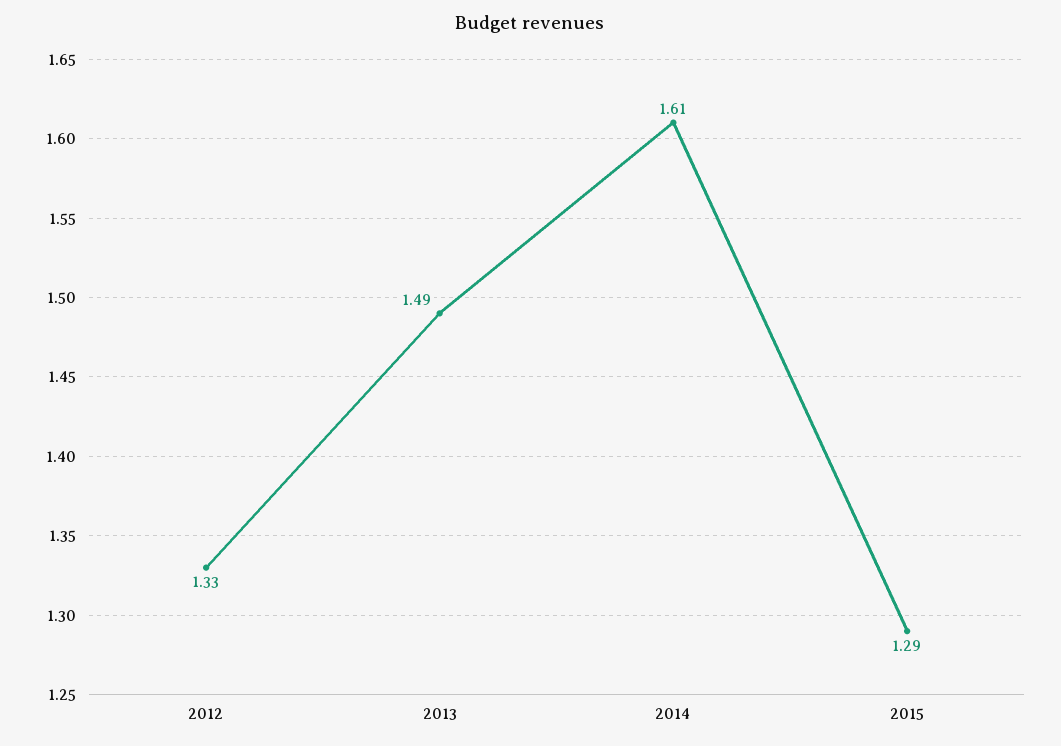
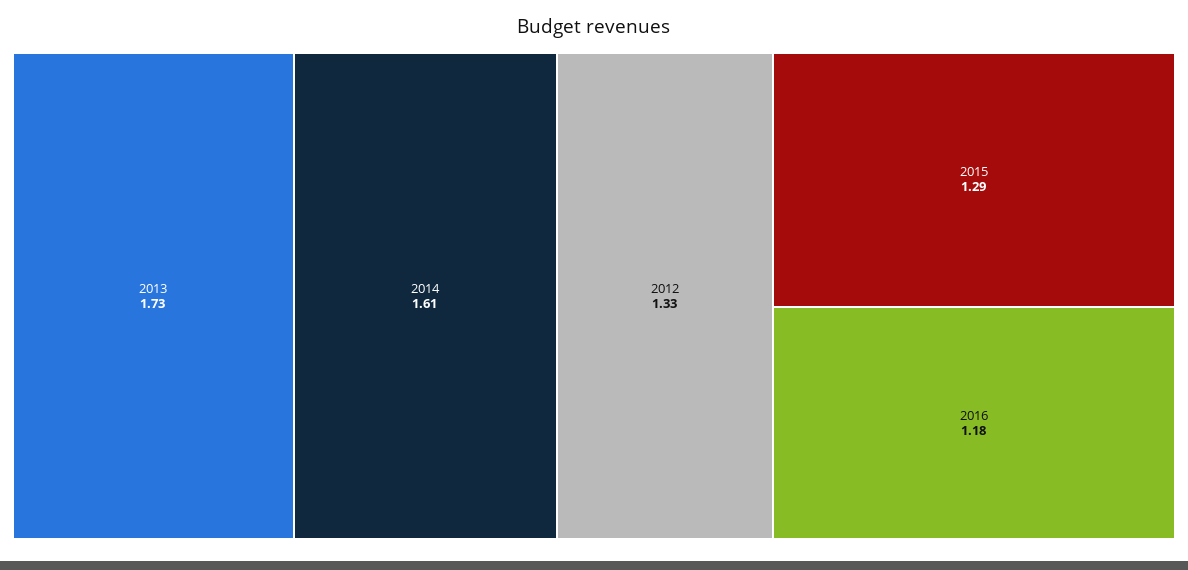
2013: 1.49 -> 1.73
2016: none -> 1.18

